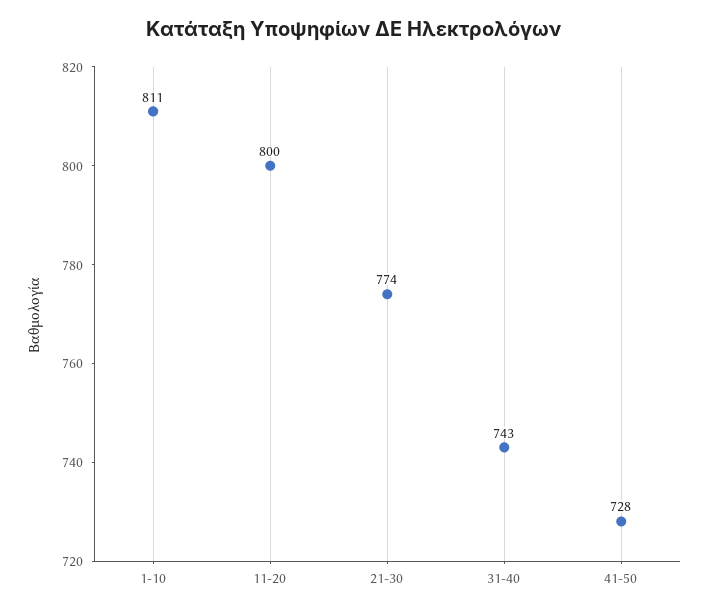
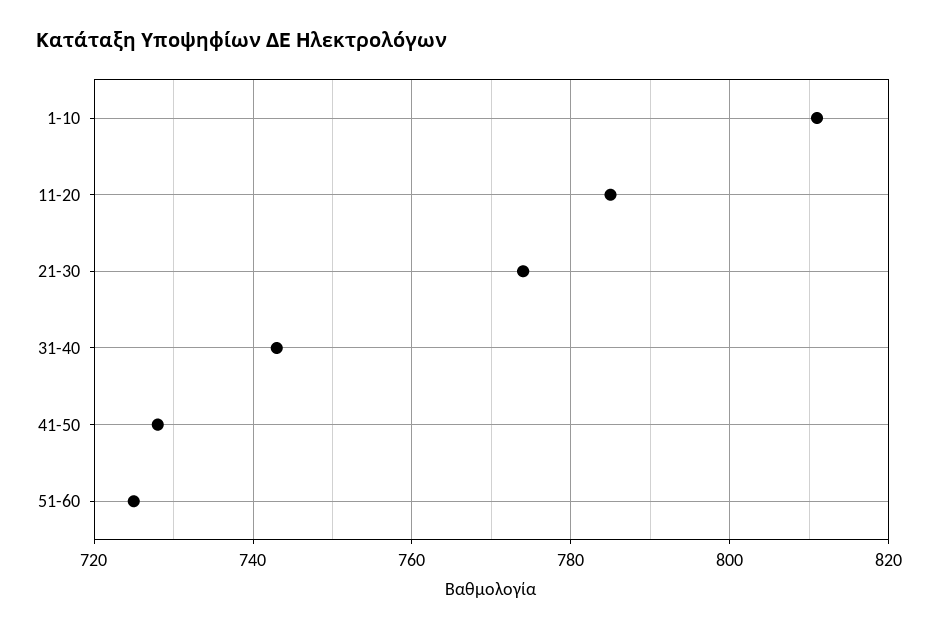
11-20: 800 -> 785
51-60: none -> 725

